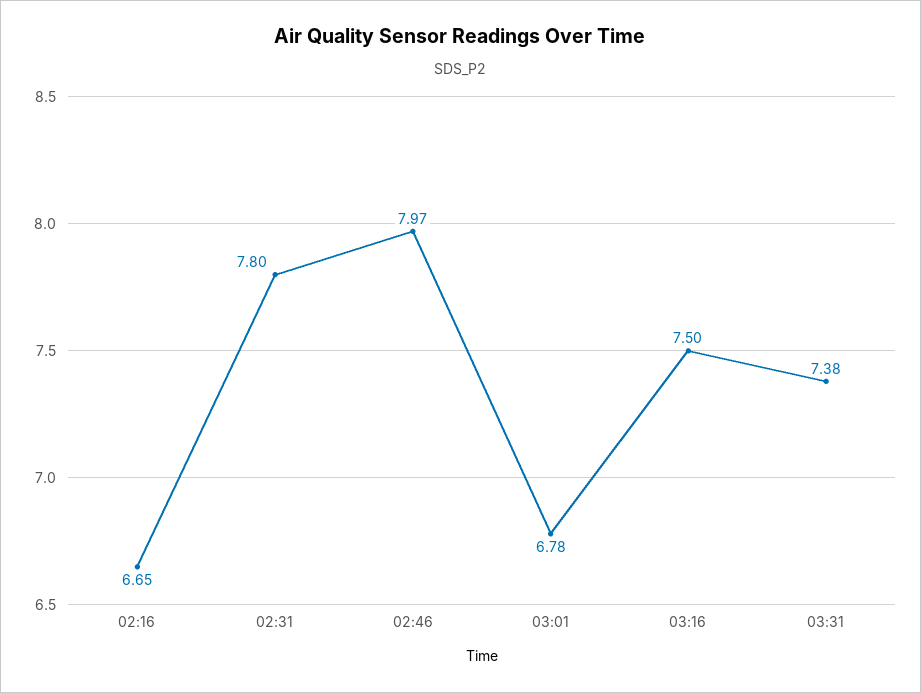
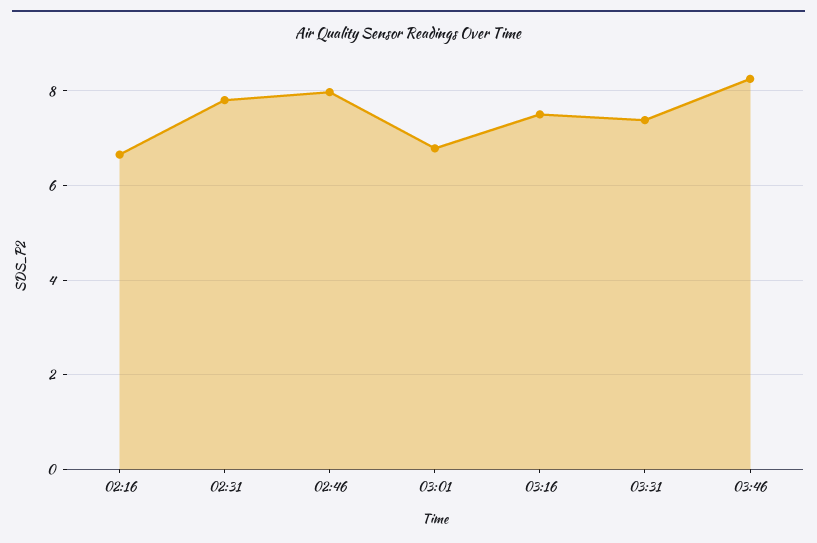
03:46: none -> 8.2

